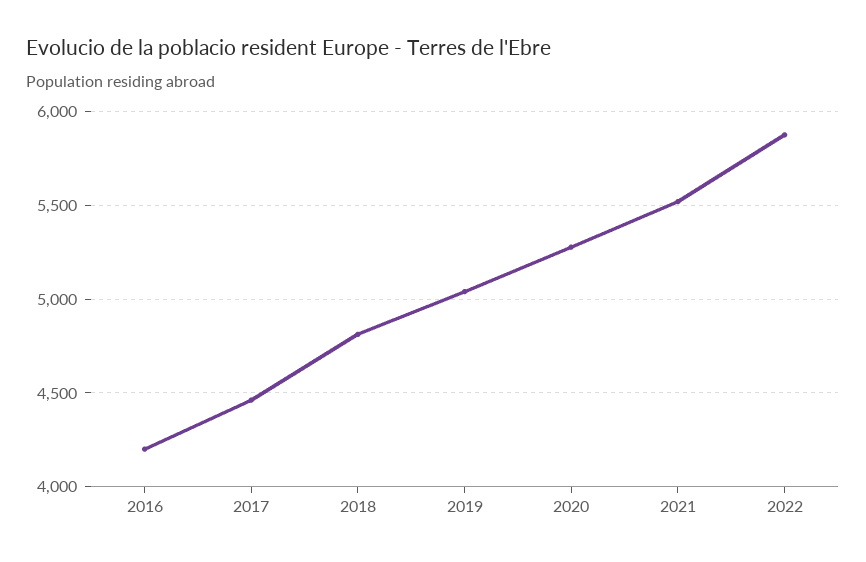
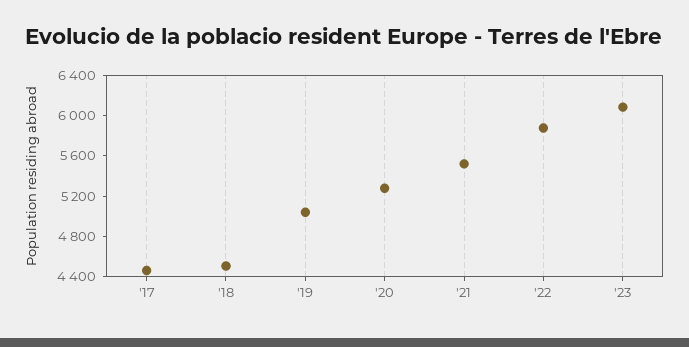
2016: 4200 -> none
2018: 4800 -> 4500
'23: none -> 6100

